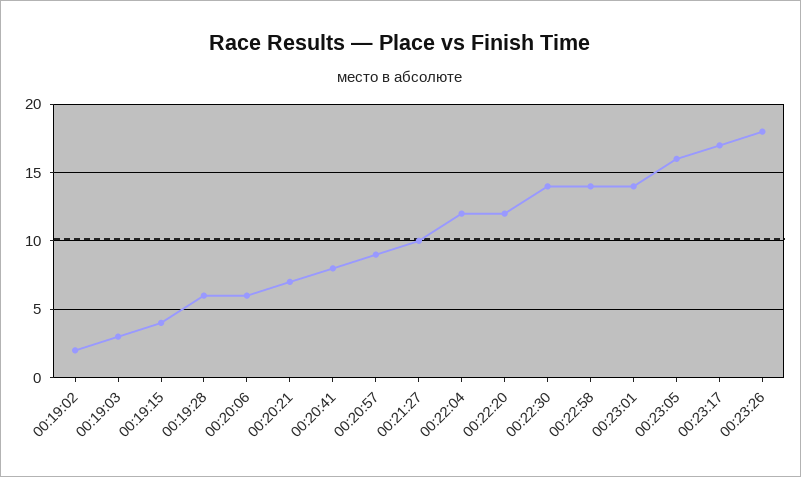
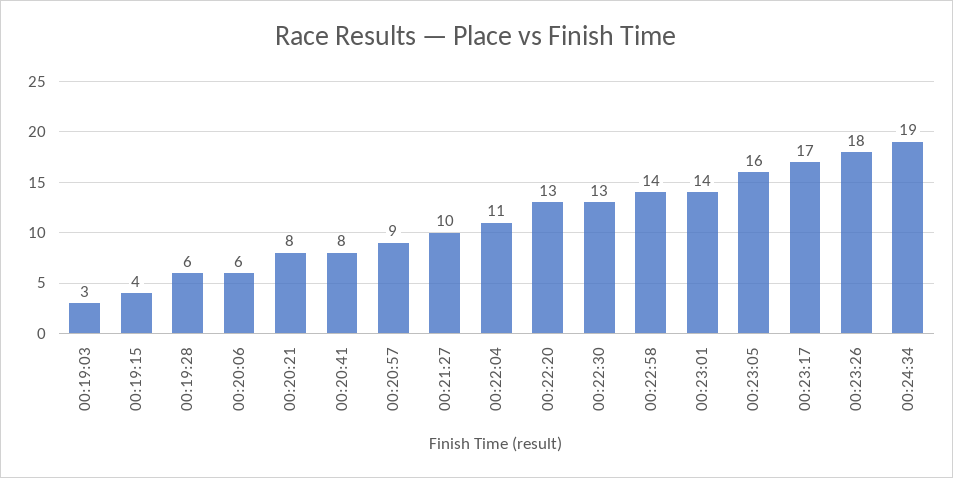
00:19:02: 2 -> none
00:20:21: 7 -> 8
00:22:04: 12 -> 11
00:22:20: 12 -> 13
00:22:30: 14 -> 13
00:24:34: none -> 19

